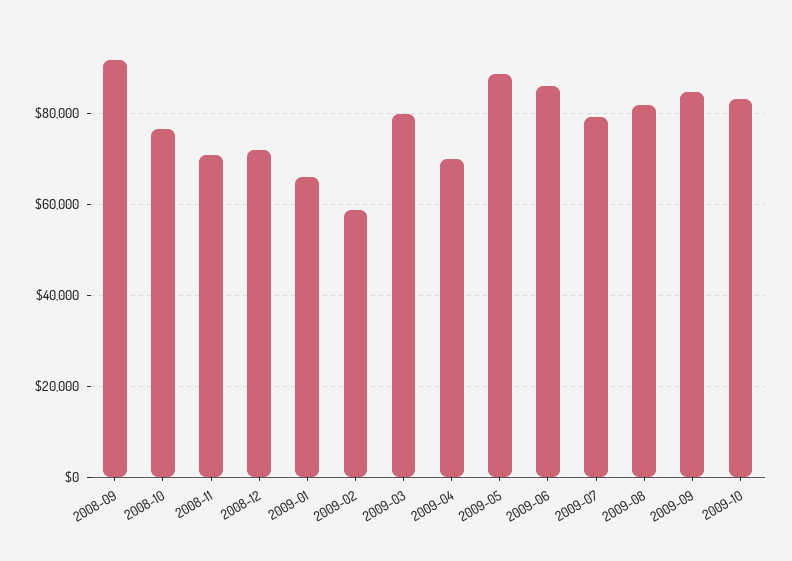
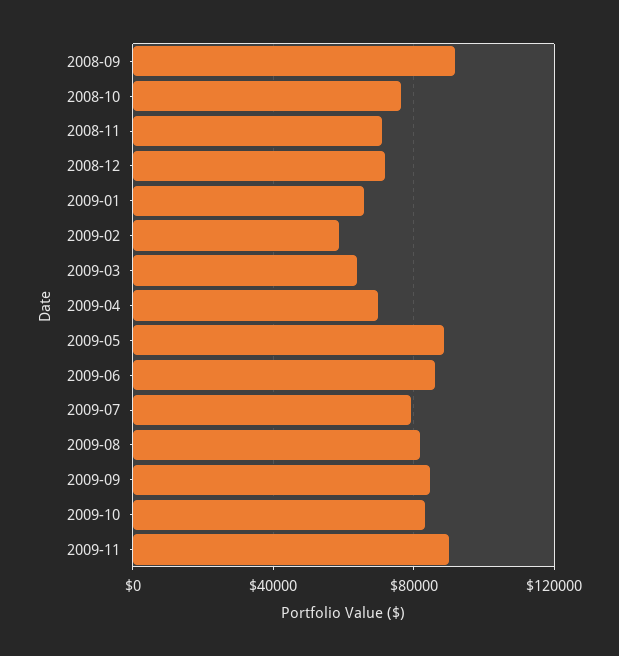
2009-03: 80000 -> 65000
2009-11: none -> 90000

